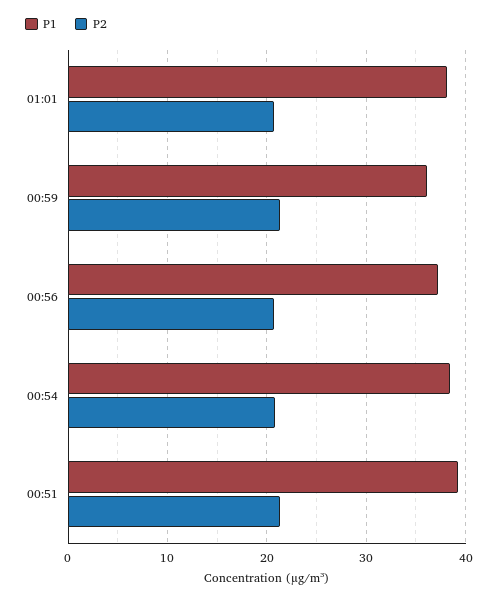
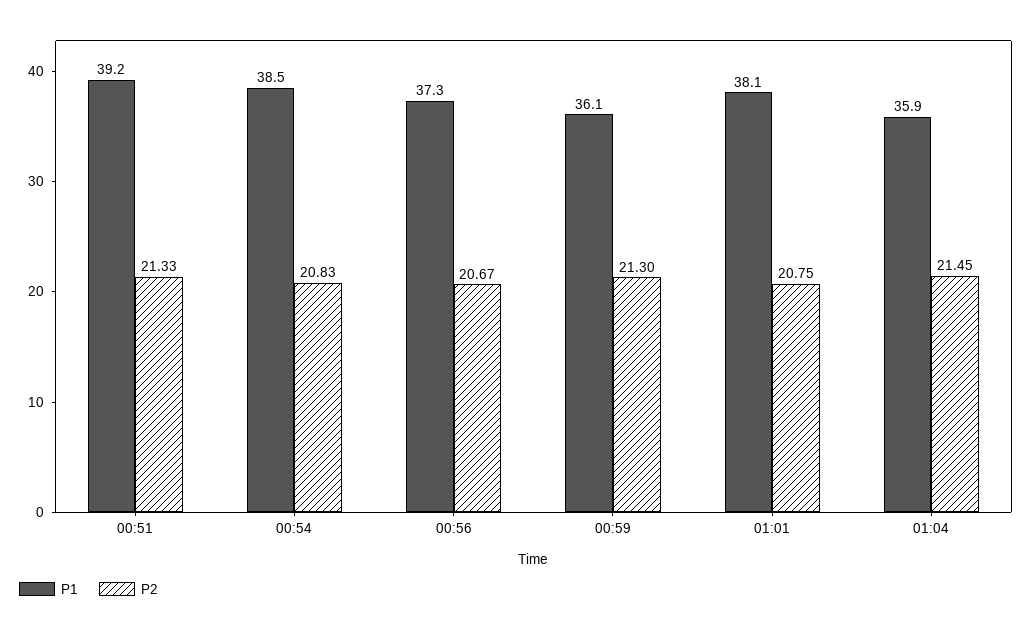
P1, 01:04: none -> 35.9
P2, 01:04: none -> 21.45

